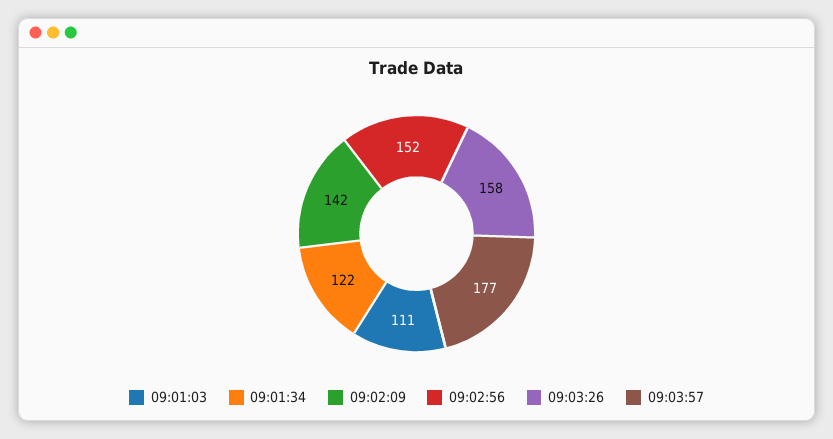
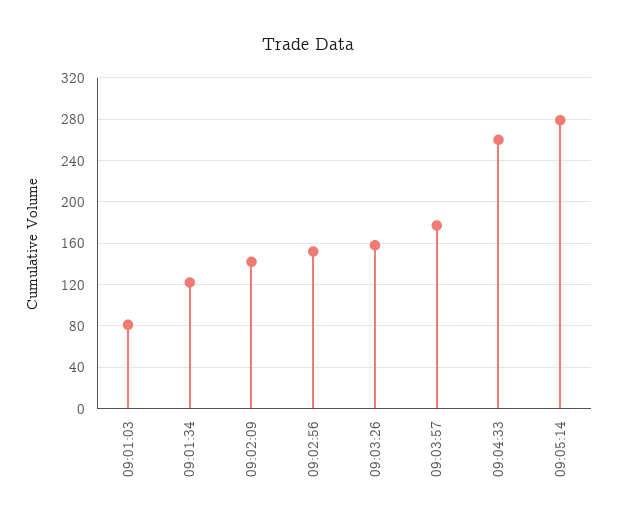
09:01:03: 111 -> 80
09:04:33: none -> 260
09:05:14: none -> 280

